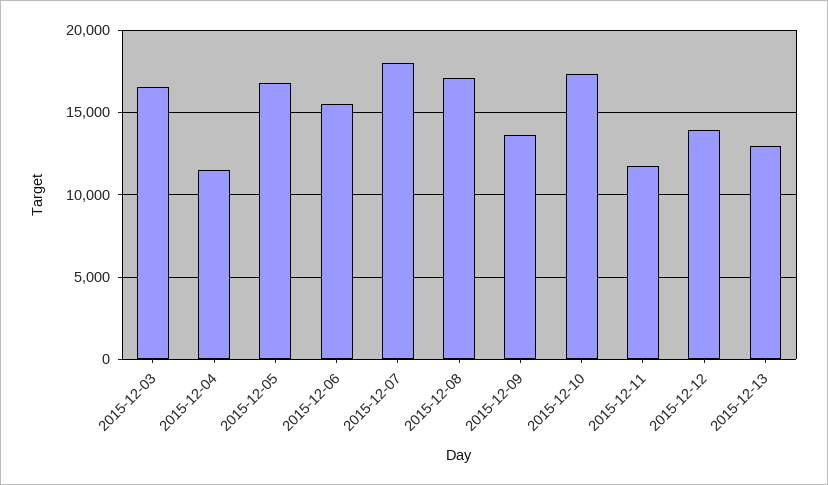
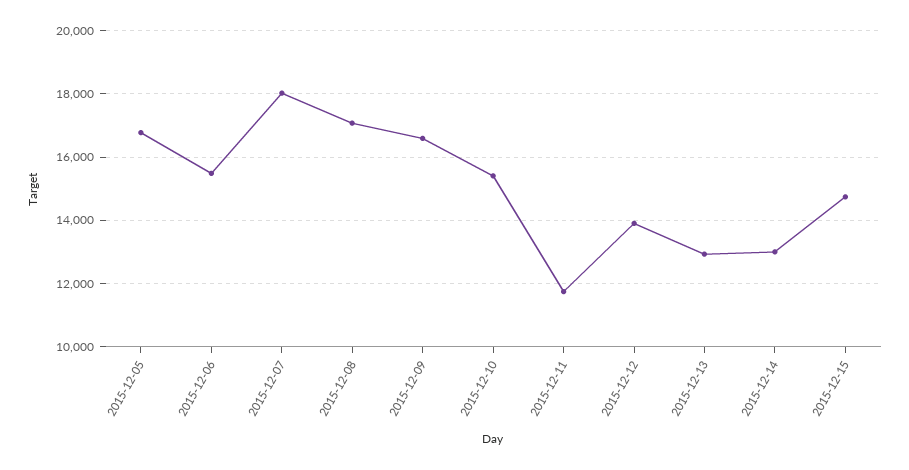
2015-12-03: 16500 -> none
2015-12-04: 11500 -> none
2015-12-09: 13500 -> 16600
2015-12-10: 17500 -> 15400
2015-12-14: none -> 13000
2015-12-15: none -> 14800

